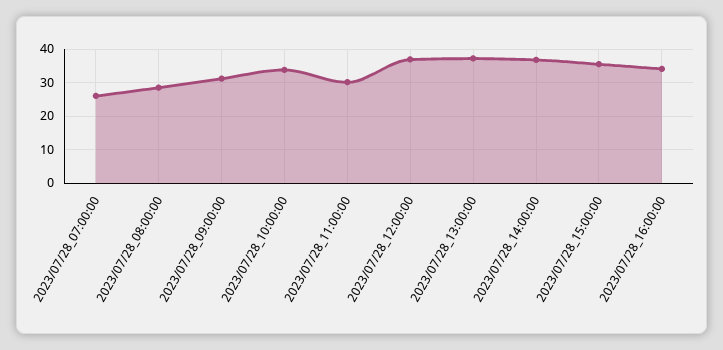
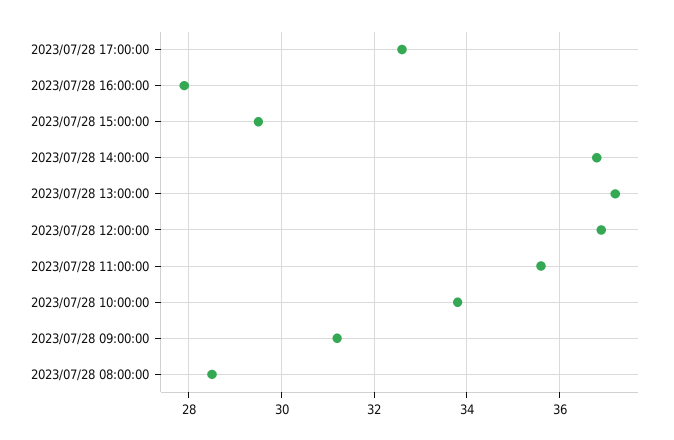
2023/07/28_07:00:00: 26 -> none
2023/07/28_11:00:00: 30 -> 35.5
2023/07/28_15:00:00: 36 -> 29.5
2023/07/28_16:00:00: 34 -> 28
2023/07/28 17:00:00: none -> 32.5

